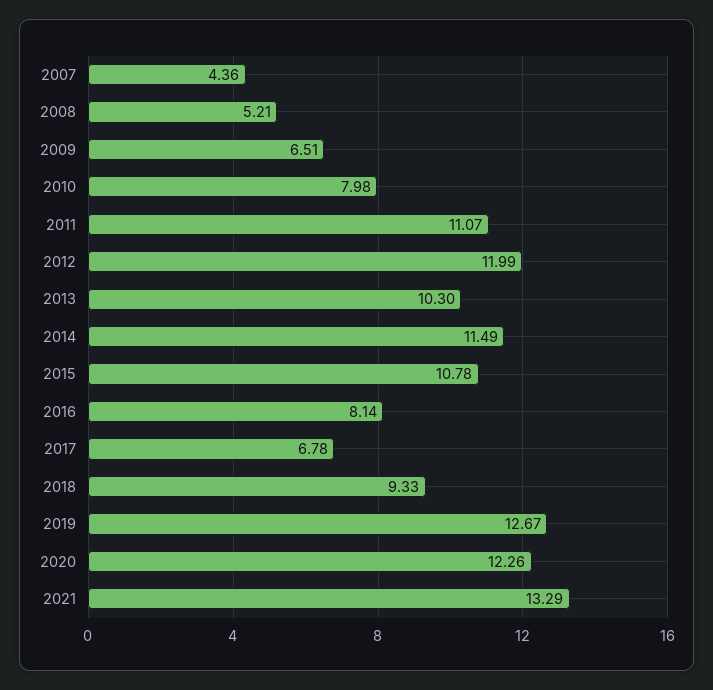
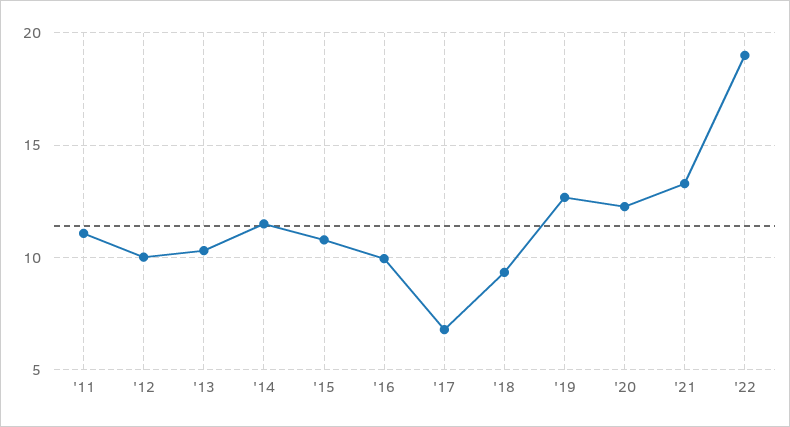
2007: 4.36 -> none
2008: 5.21 -> none
2009: 6.51 -> none
2010: 7.98 -> none
2012: 11.99 -> 10
2016: 8.14 -> 10
'22: none -> 19

